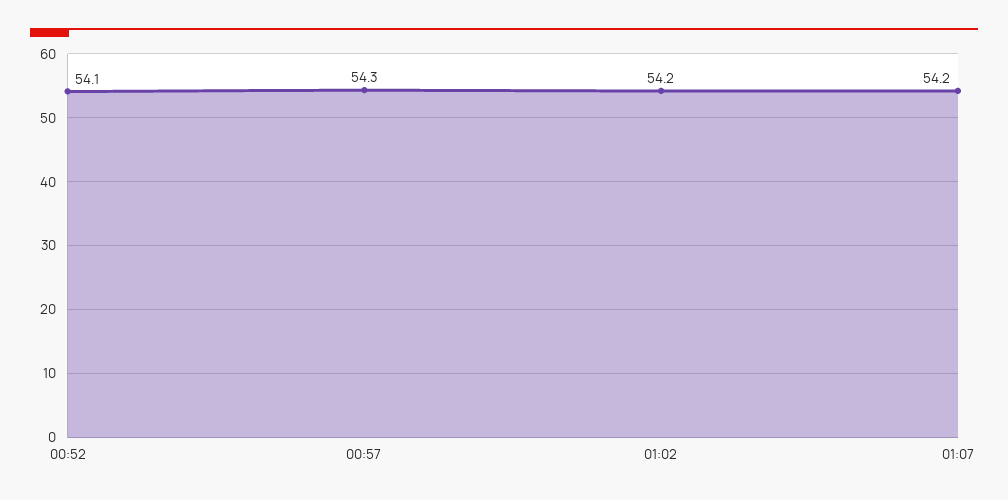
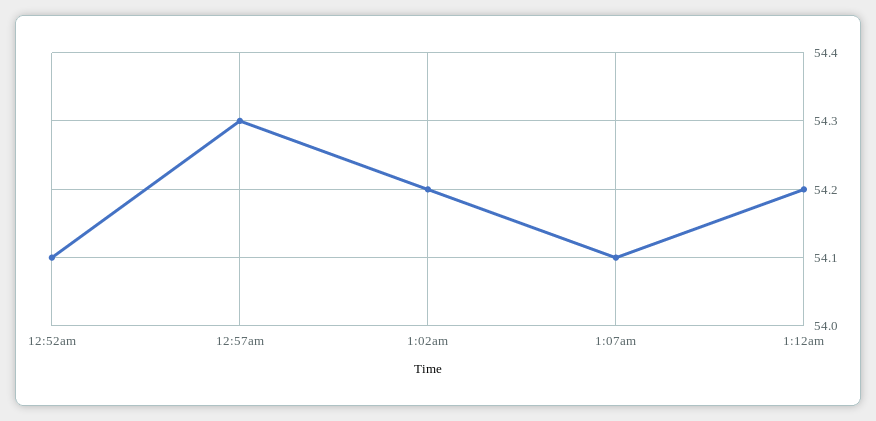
01:07: 54.2 -> 54.1
1:12am: none -> 54.2

